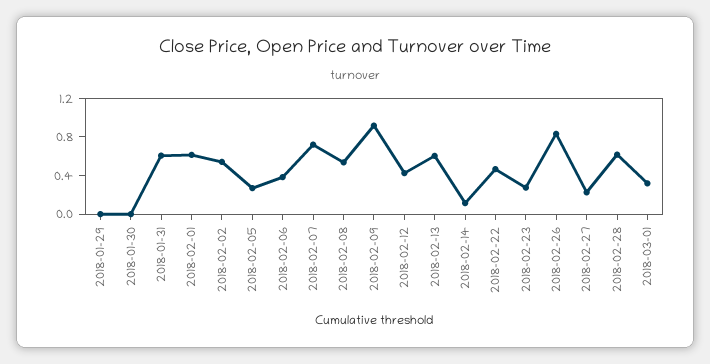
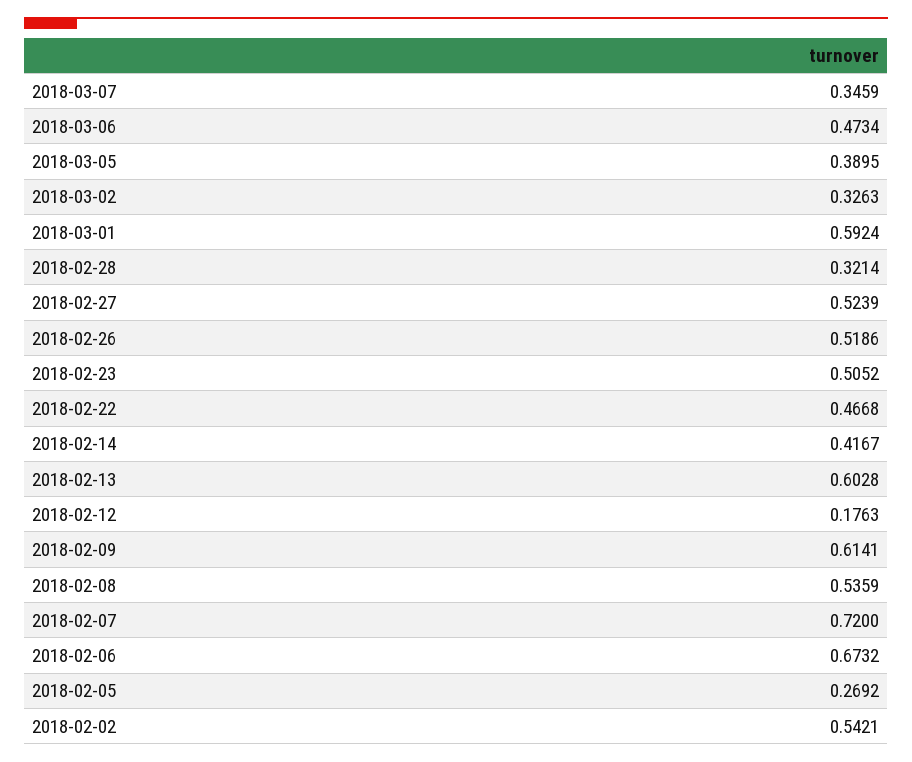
2018-01-29: 0 -> none
2018-01-30: 0 -> none
2018-01-31: 0.6 -> none
2018-02-01: 0.6 -> none
2018-02-06: 0.4 -> 0.6732
2018-02-09: 0.9 -> 0.6141
2018-02-12: 0.4 -> 0.1763
2018-02-14: 0.1 -> 0.4167
2018-02-23: 0.3 -> 0.5052
2018-02-26: 0.8 -> 0.5186
2018-02-27: 0.2 -> 0.5239
2018-02-28: 0.6 -> 0.3214
2018-03-01: 0.3 -> 0.5924
2018-03-07: none -> 0.3459
2018-03-06: none -> 0.4734
2018-03-05: none -> 0.3895
2018-03-02: none -> 0.3263

